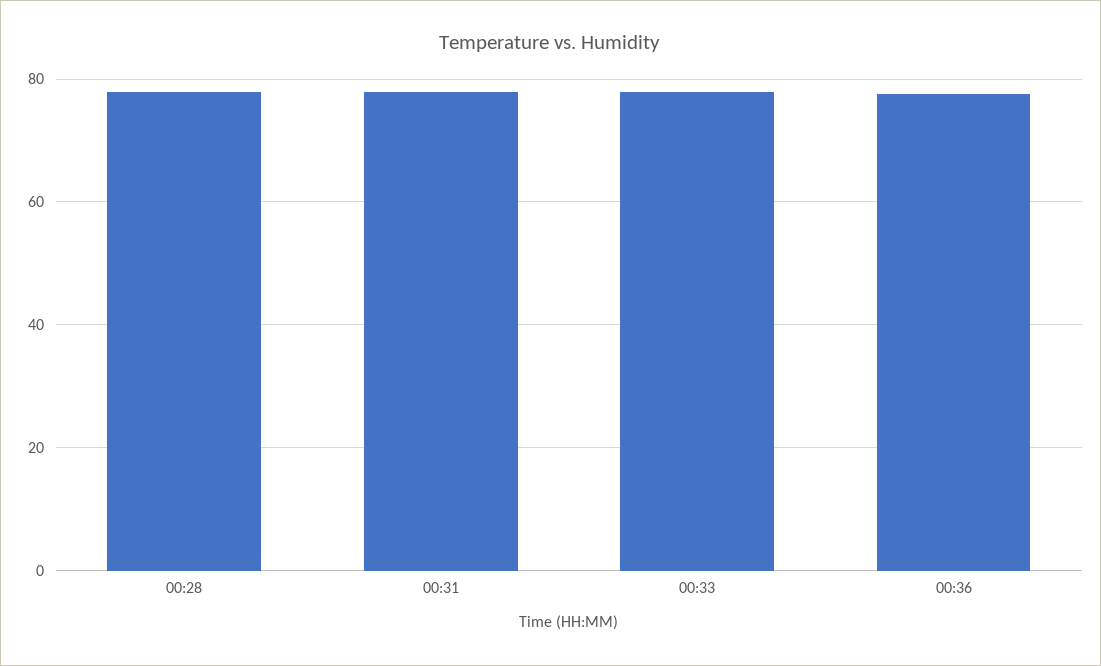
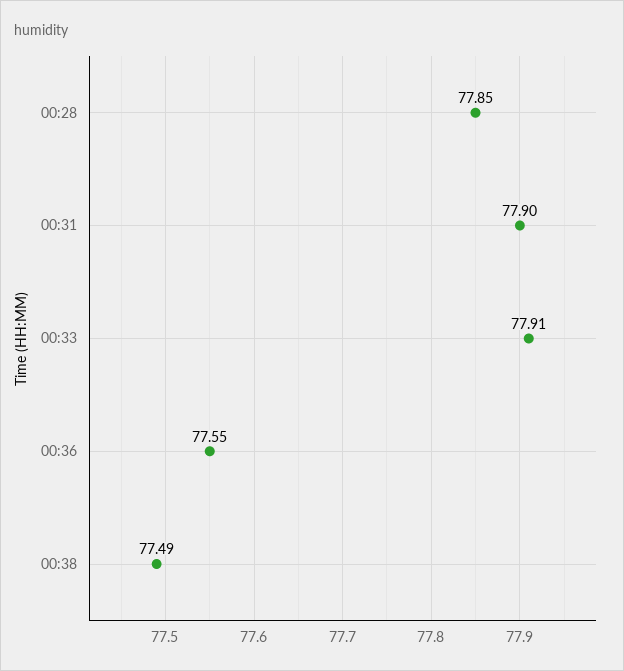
00:38: none -> 77.49

